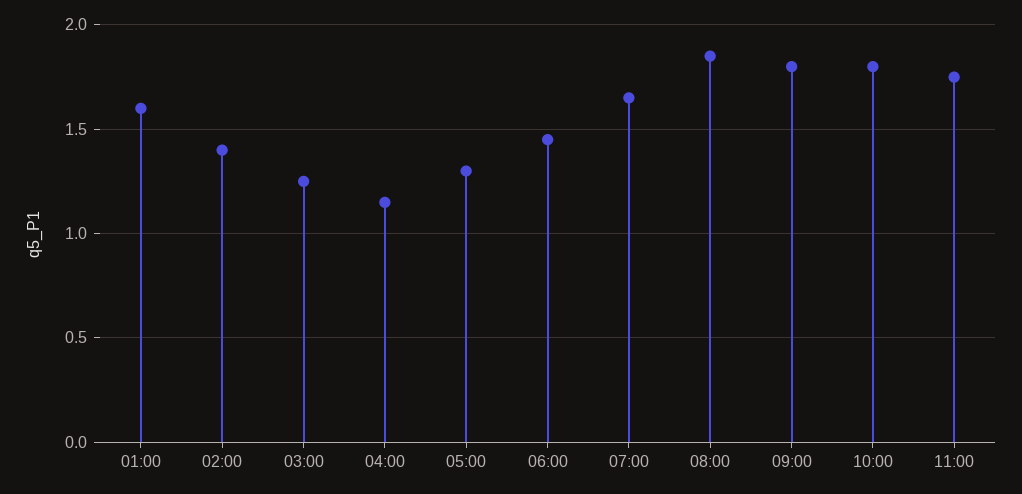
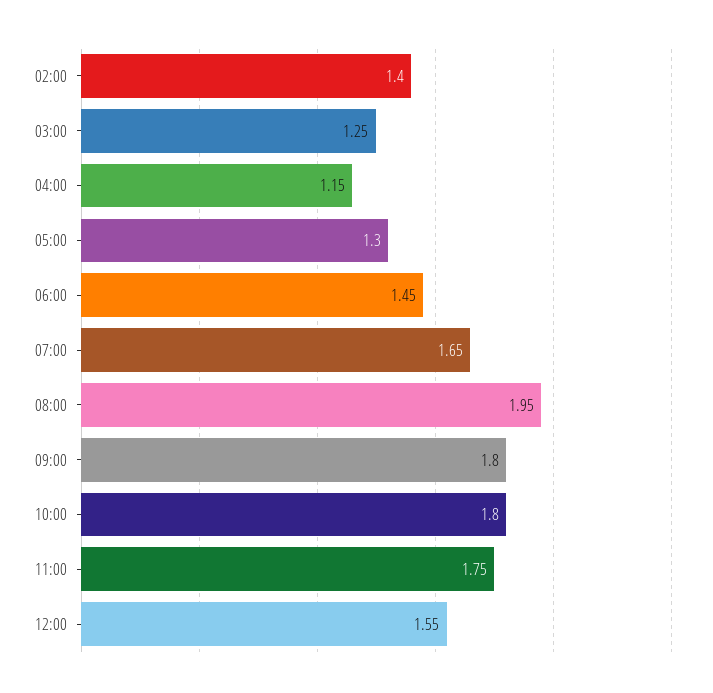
01:00: 1.6 -> none
08:00: 1.85 -> 1.95
12:00: none -> 1.55

